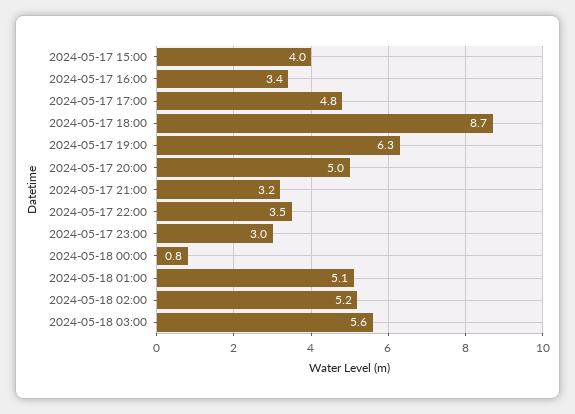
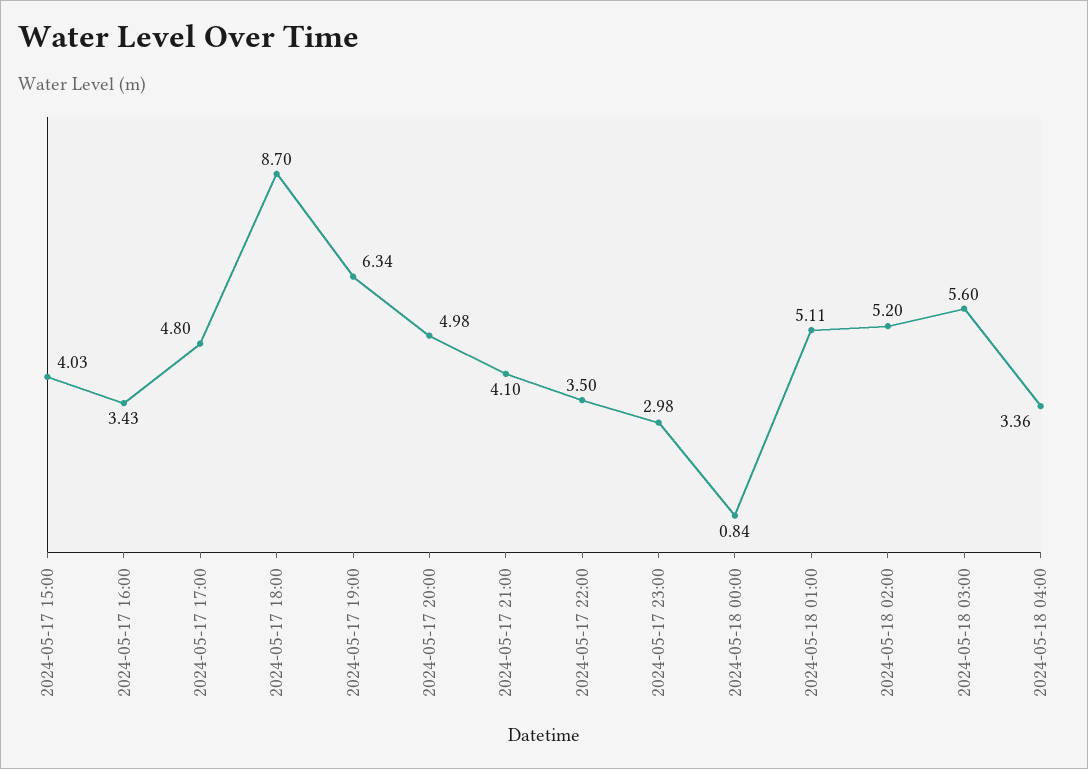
2024-05-17 21:00: 3.2 -> 4.1
2024-05-18 04:00: none -> 3.36

